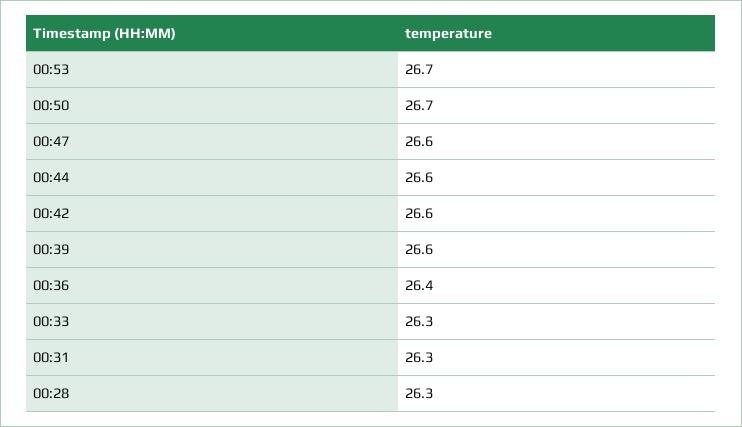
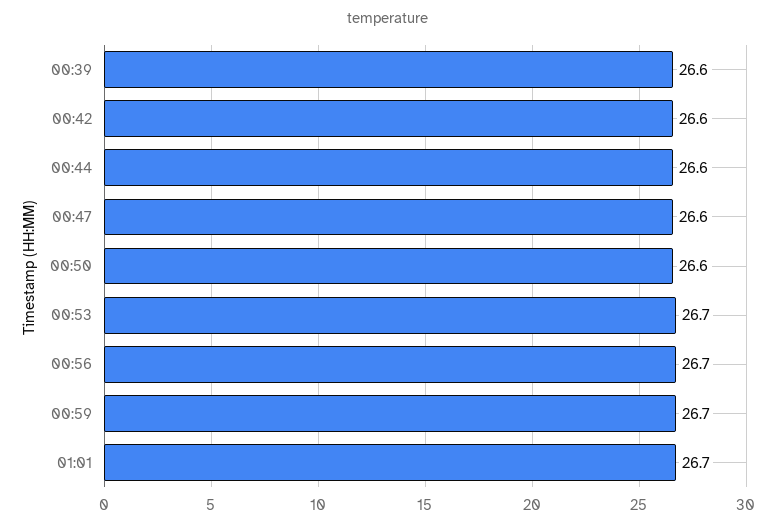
00:50: 26.7 -> 26.6
00:36: 26.4 -> none
00:33: 26.3 -> none
00:31: 26.3 -> none
00:28: 26.3 -> none
00:56: none -> 26.7
00:59: none -> 26.7
01:01: none -> 26.7

